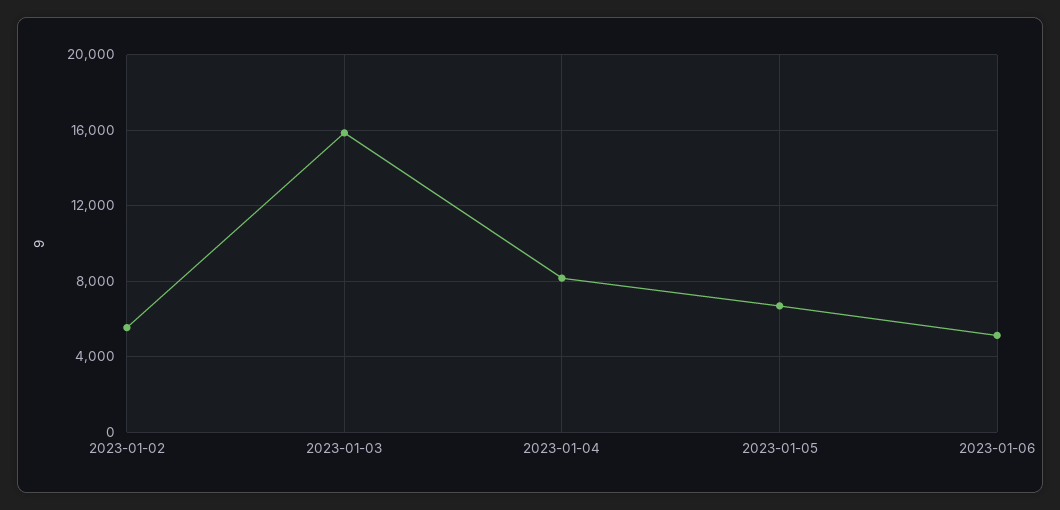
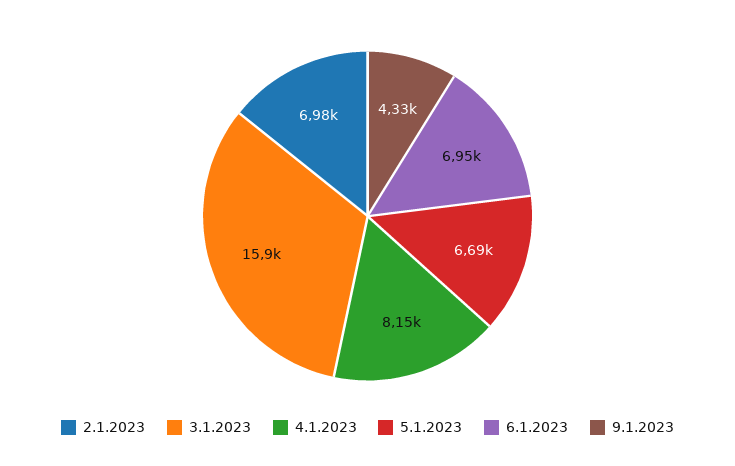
2023-01-02: 5500 -> 6980
2023-01-06: 5000 -> 6950
9.1.2023: none -> 4330

